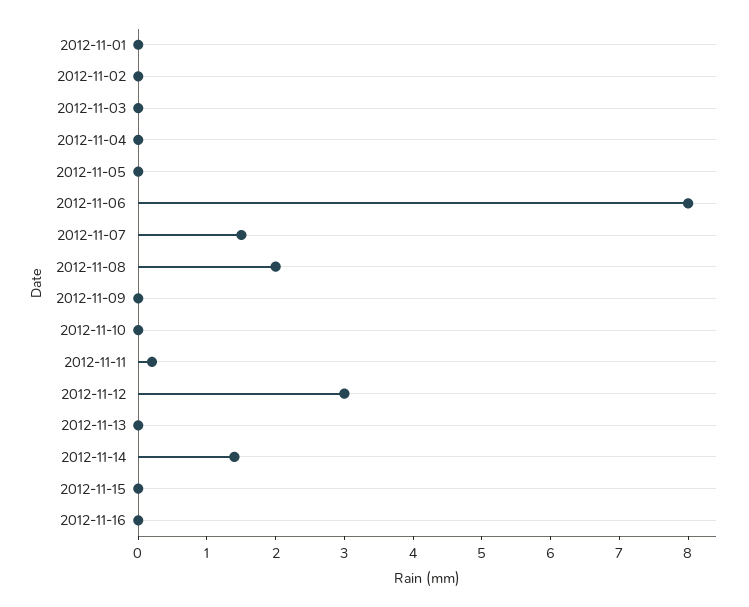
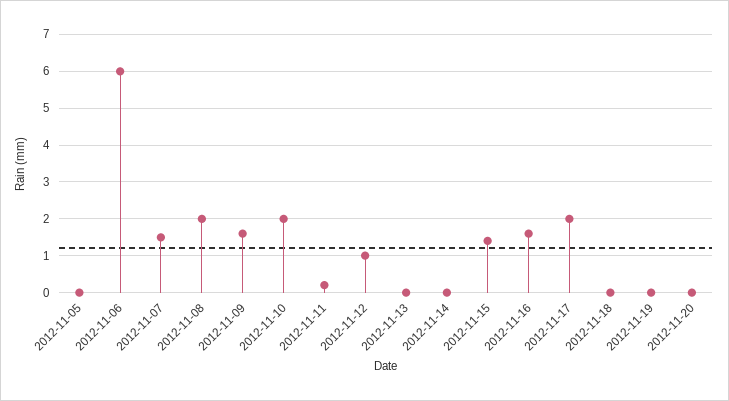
2012-11-01: 0 -> none
2012-11-02: 0 -> none
2012-11-03: 0 -> none
2012-11-04: 0 -> none
2012-11-06: 8 -> 6
2012-11-09: 0 -> 1.5
2012-11-10: 0 -> 2
2012-11-12: 3 -> 1
2012-11-14: 1.5 -> 0
2012-11-15: 0 -> 1.5
2012-11-16: 0 -> 1.5
2012-11-17: none -> 2
2012-11-18: none -> 0
2012-11-19: none -> 0
2012-11-20: none -> 0

